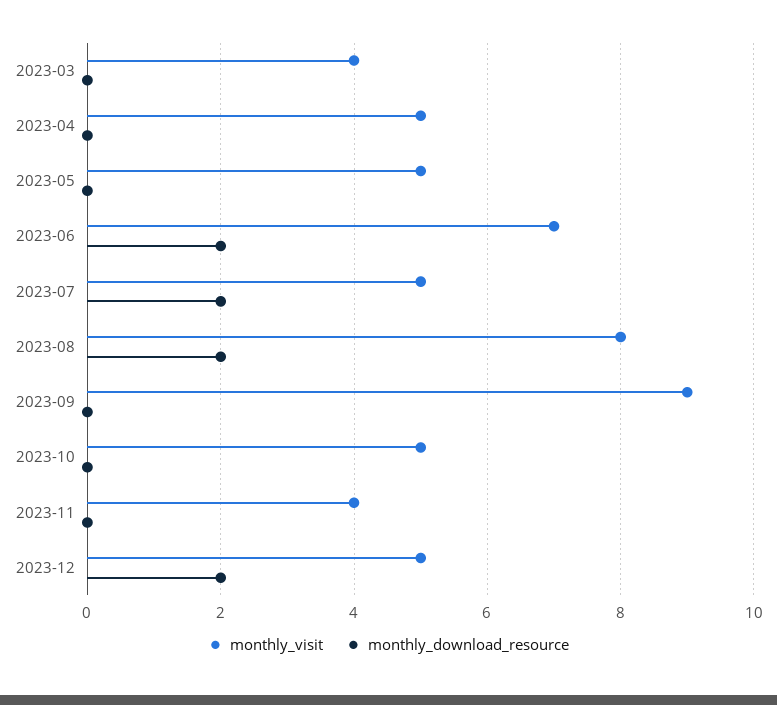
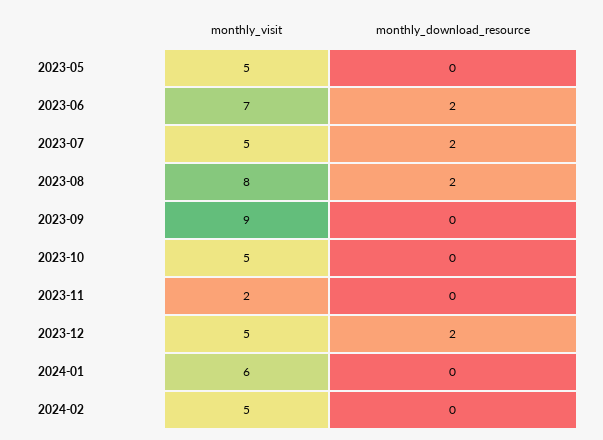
monthly_visit, 2023-03: 4 -> none
monthly_download_resource, 2023-03: 0 -> none
monthly_visit, 2023-04: 5 -> none
monthly_download_resource, 2023-04: 0 -> none
monthly_visit, 2023-11: 4 -> 2
monthly_visit, 2024-01: none -> 6
monthly_download_resource, 2024-01: none -> 0
monthly_visit, 2024-02: none -> 5
monthly_download_resource, 2024-02: none -> 0

